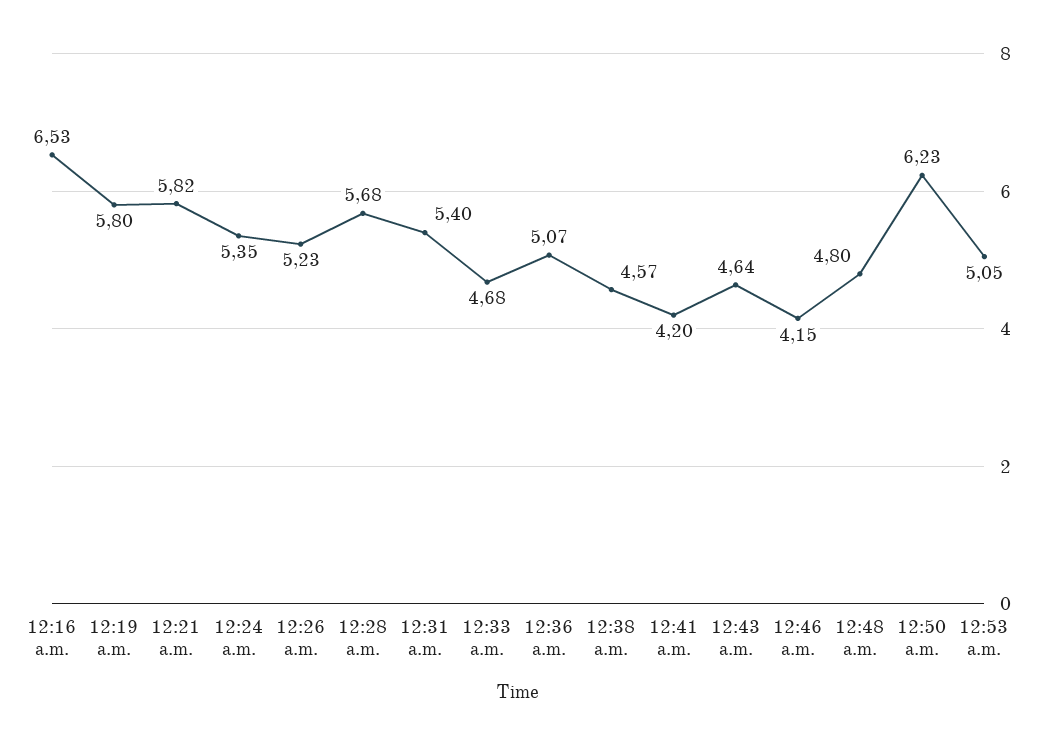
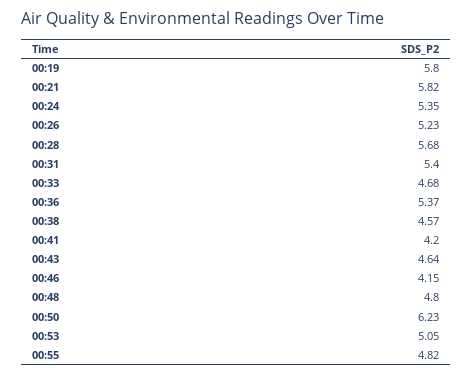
12:16 a.m.: 6.53 -> none
12:36 a.m.: 5.07 -> 5.37
00:55: none -> 4.82

